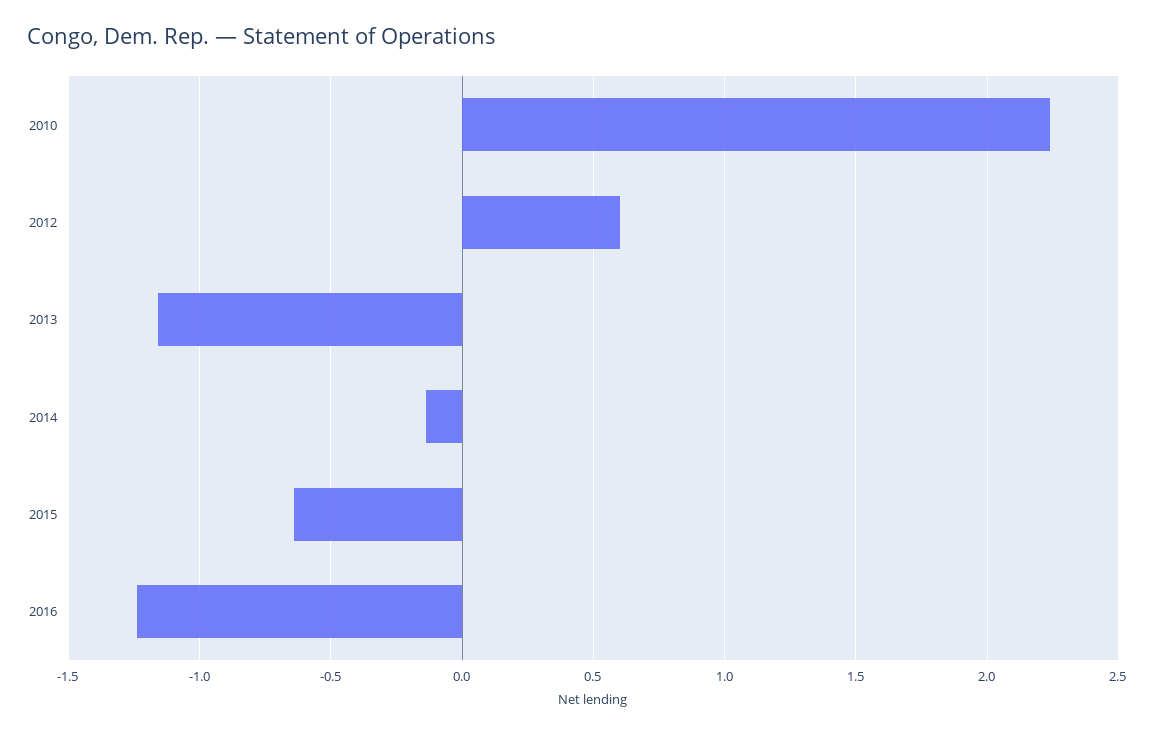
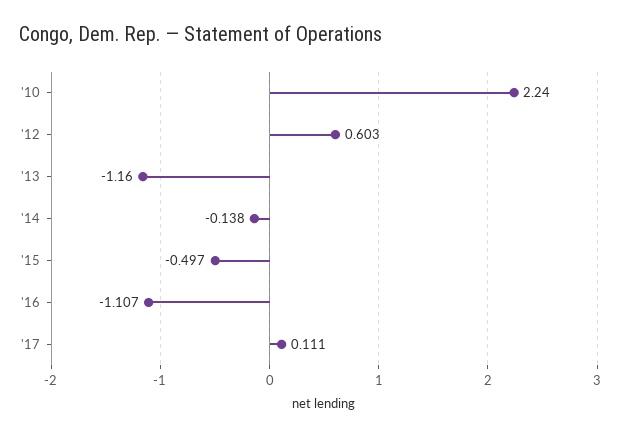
2015: -0.65 -> -0.497
2016: -1.25 -> -1.107
'17: none -> 0.111

